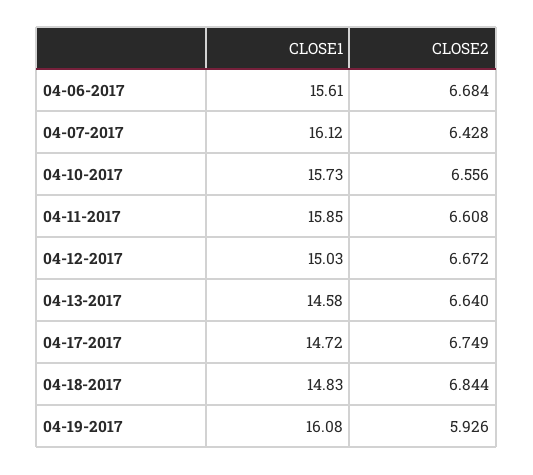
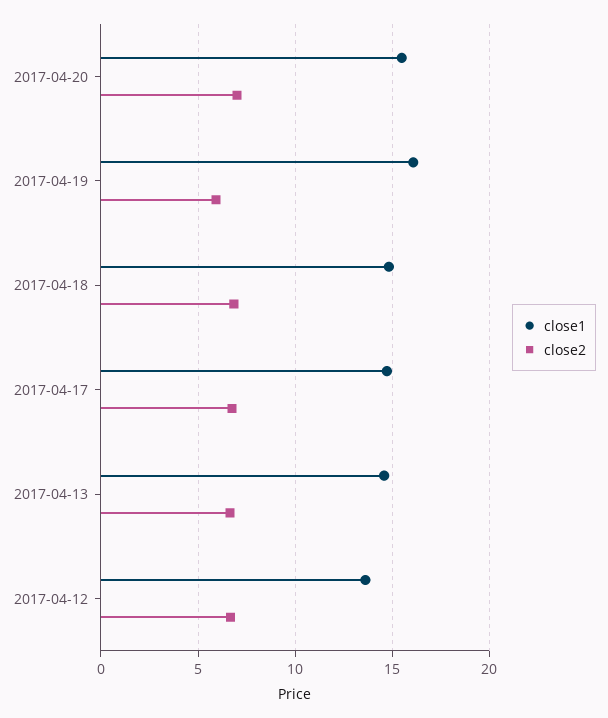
CLOSE1, 04-06-2017: 15.61 -> none
CLOSE2, 04-06-2017: 6.684 -> none
CLOSE1, 04-07-2017: 16.12 -> none
CLOSE2, 04-07-2017: 6.428 -> none
CLOSE1, 04-10-2017: 15.73 -> none
CLOSE2, 04-10-2017: 6.556 -> none
CLOSE1, 04-11-2017: 15.85 -> none
CLOSE2, 04-11-2017: 6.608 -> none
CLOSE1, 04-12-2017: 15.03 -> 13.5
CLOSE1, 2017-04-20: none -> 15.5
CLOSE2, 2017-04-20: none -> 7

